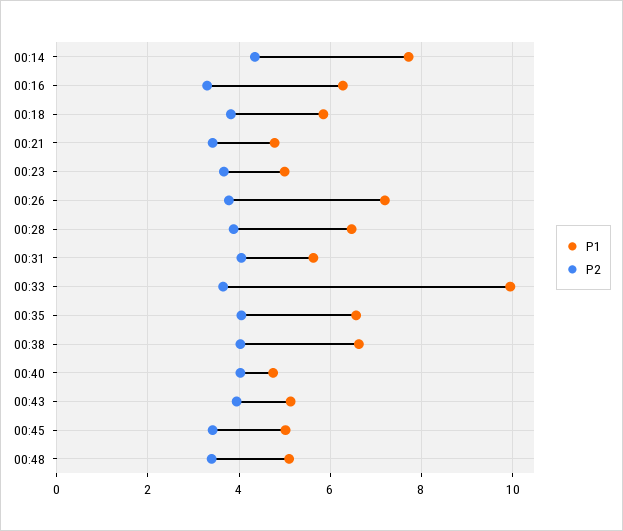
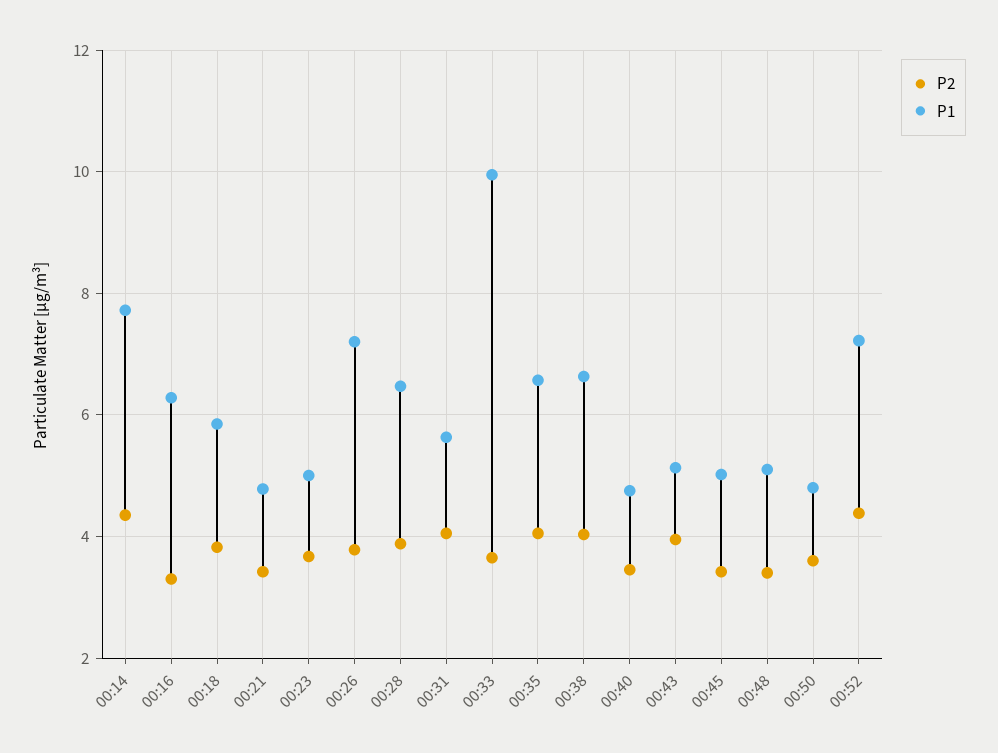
P2, 00:40: 4 -> 3.4
P2, 00:50: none -> 3.6
P1, 00:50: none -> 4.8
P2, 00:52: none -> 4.4
P1, 00:52: none -> 7.2

